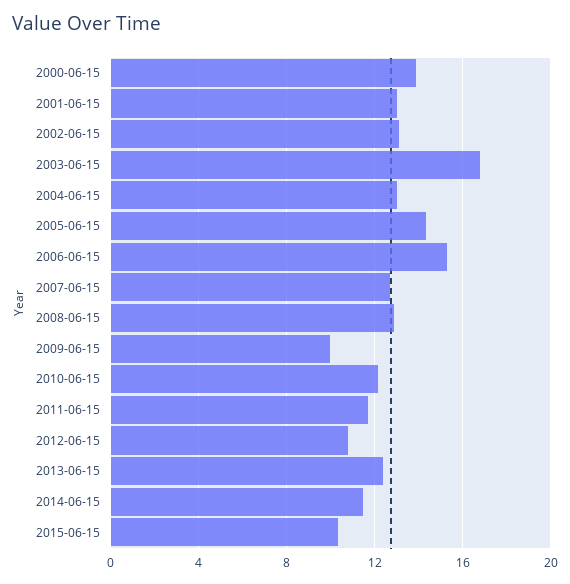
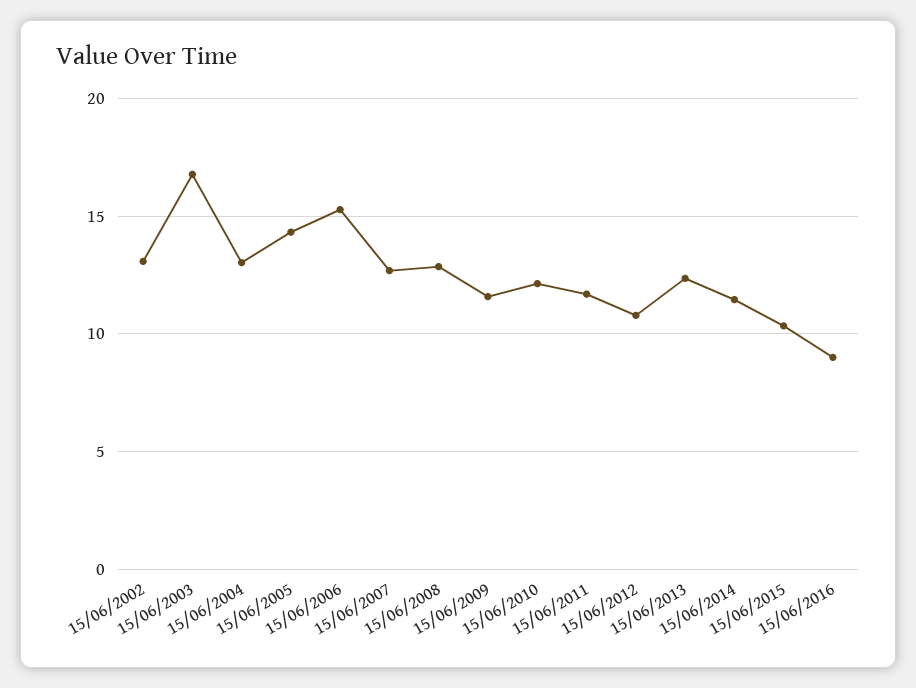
2000-06-15: 14 -> none
2001-06-15: 13 -> none
2009-06-15: 10 -> 11.5
15/06/2016: none -> 9

